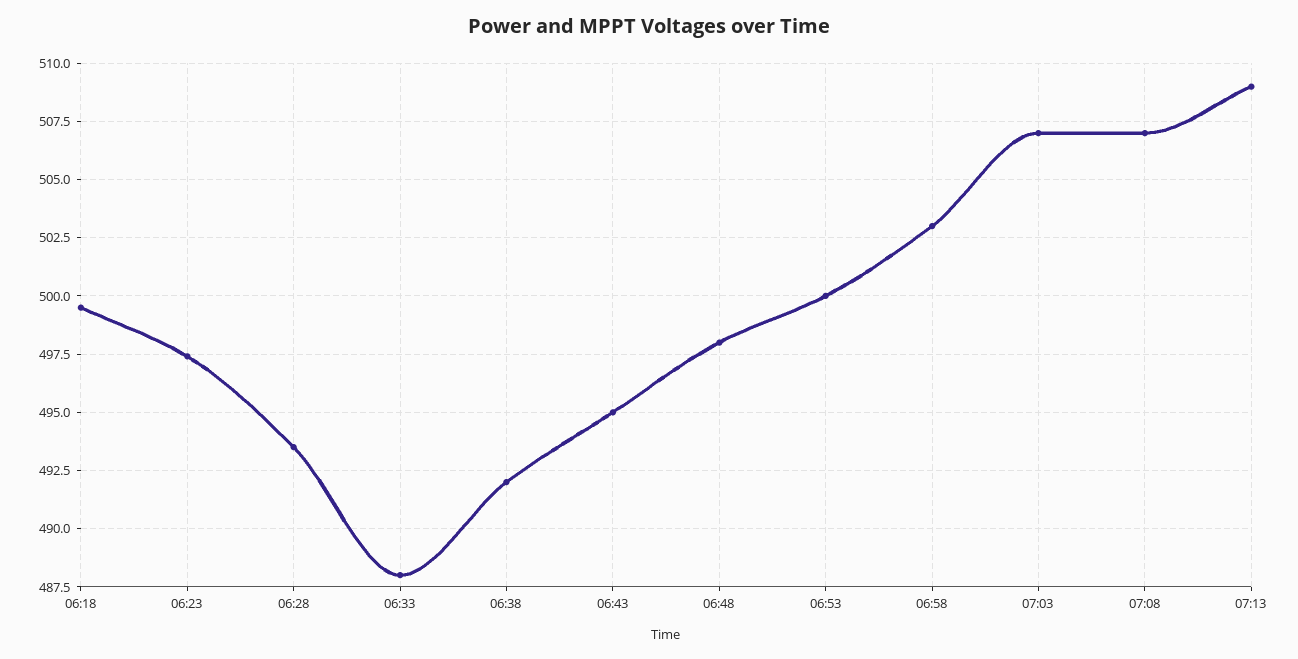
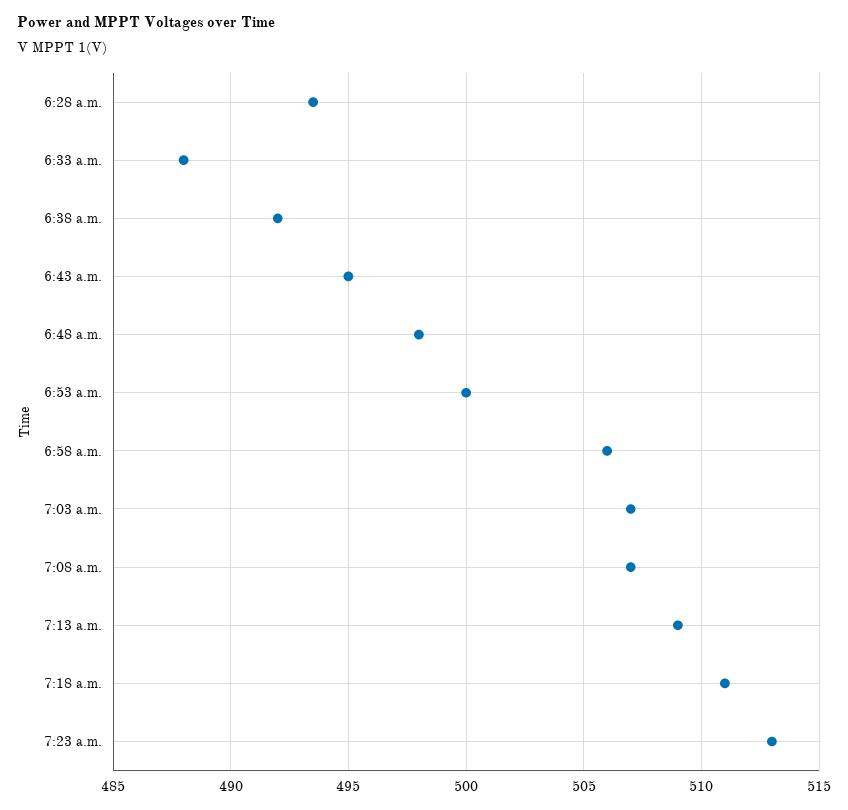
06:18: 499.5 -> none
06:23: 497.5 -> none
06:58: 503 -> 506
7:18 a.m.: none -> 511
7:23 a.m.: none -> 513

